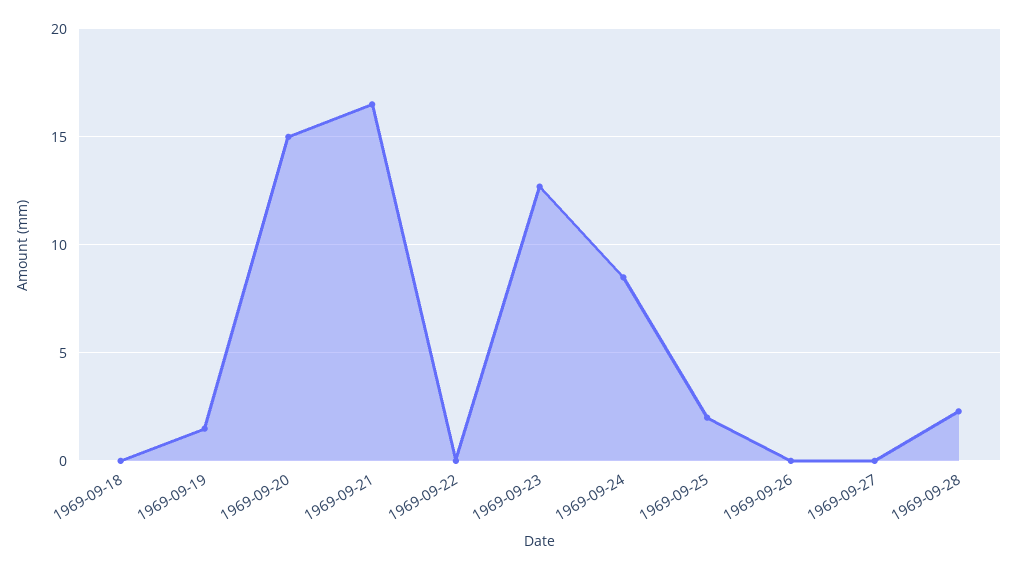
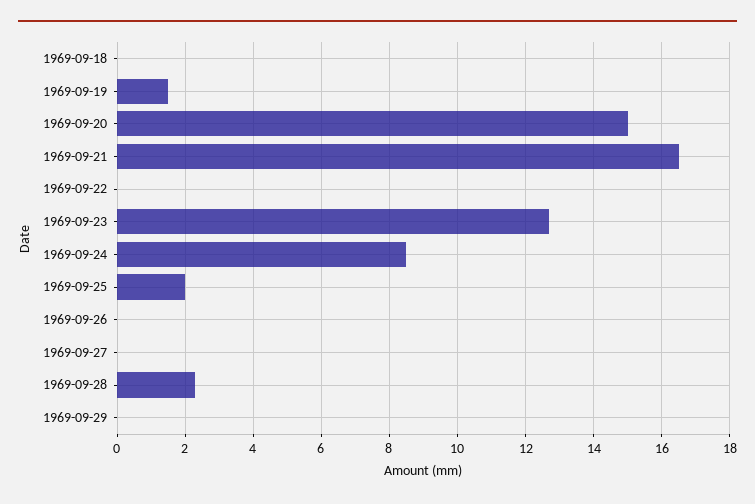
1969-09-29: none -> 0

